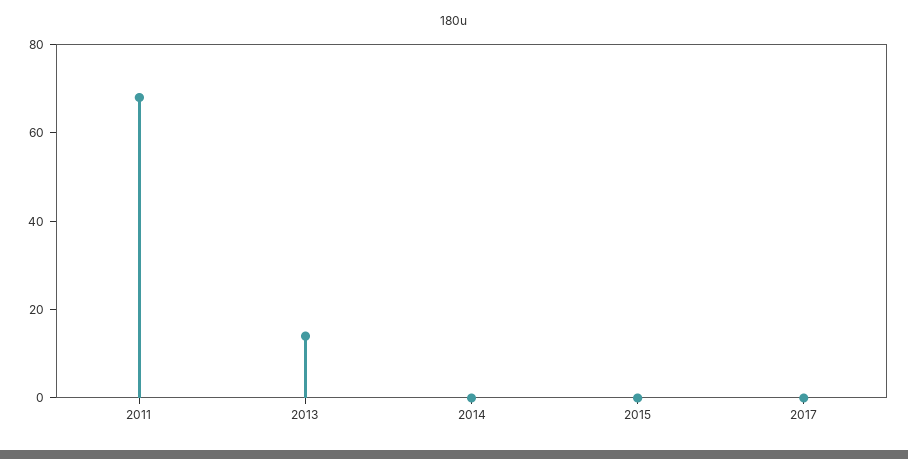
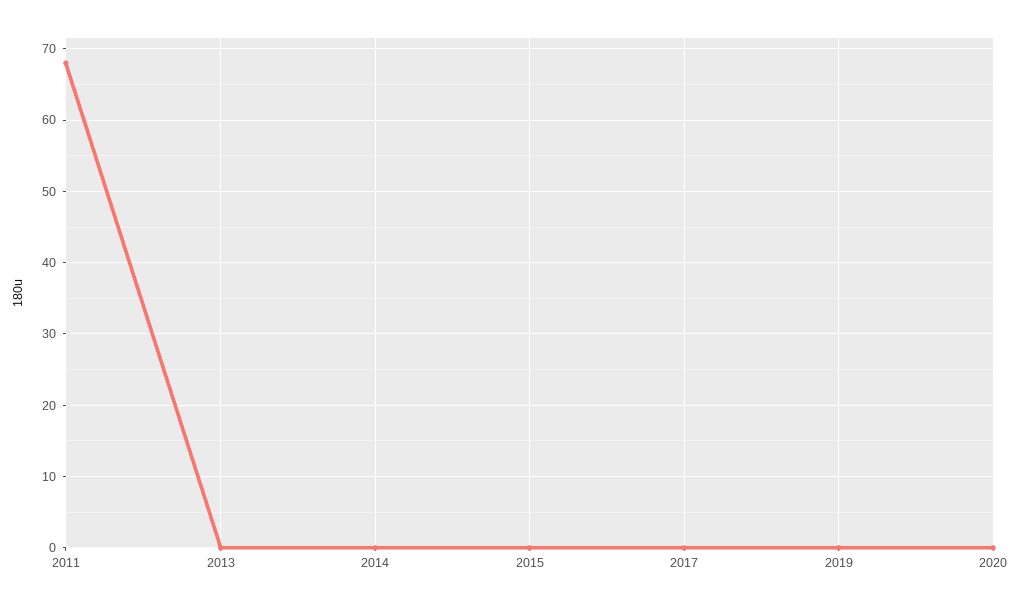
2013: 15 -> 0
2019: none -> 0
2020: none -> 0

